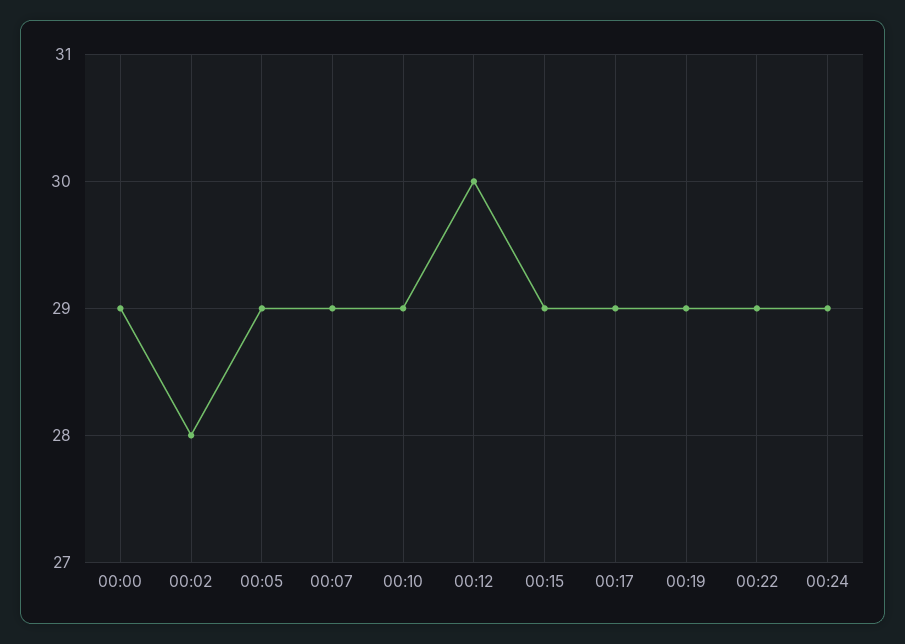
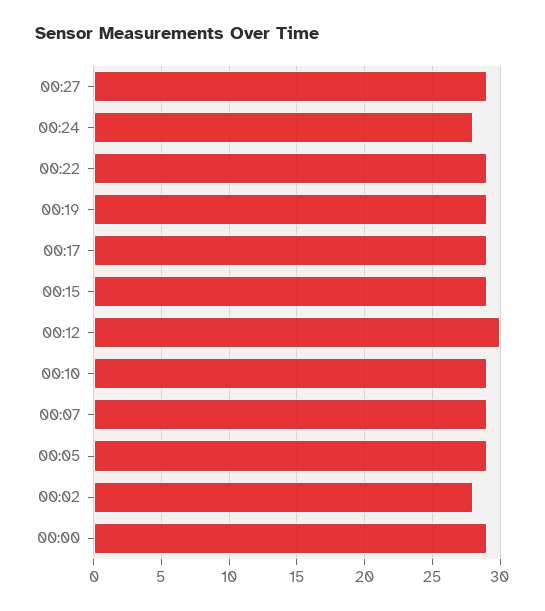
00:24: 29 -> 28
00:27: none -> 29

